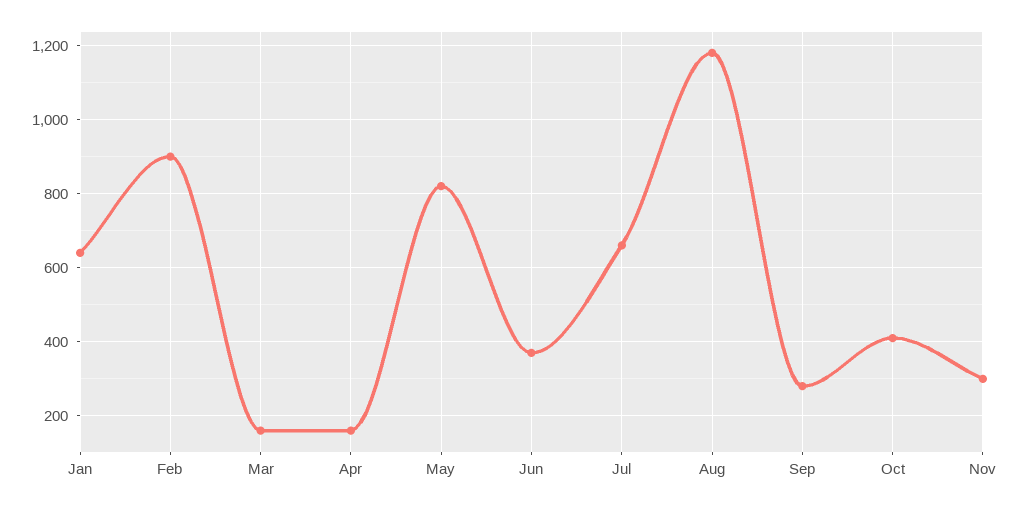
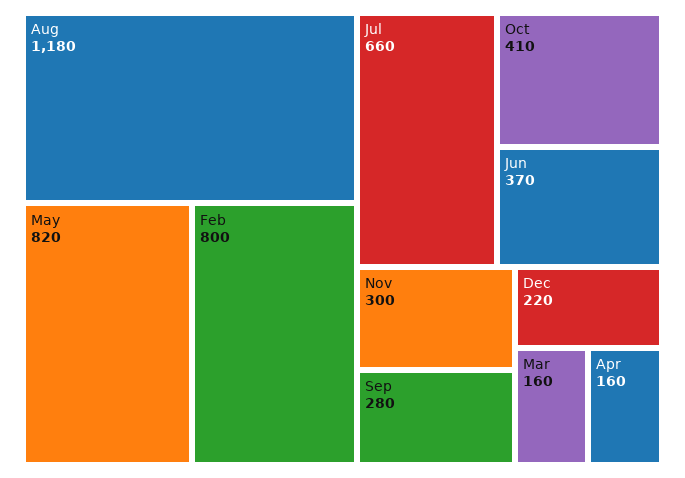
Jan: 640 -> none
Feb: 900 -> 800
Dec: none -> 220

